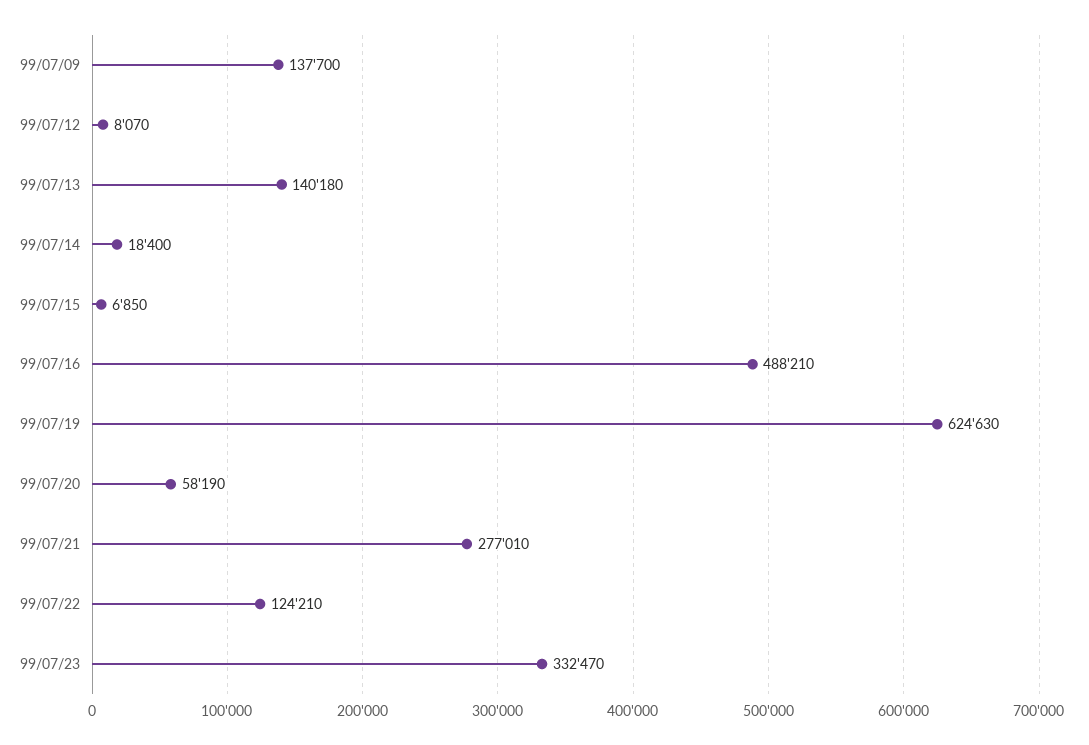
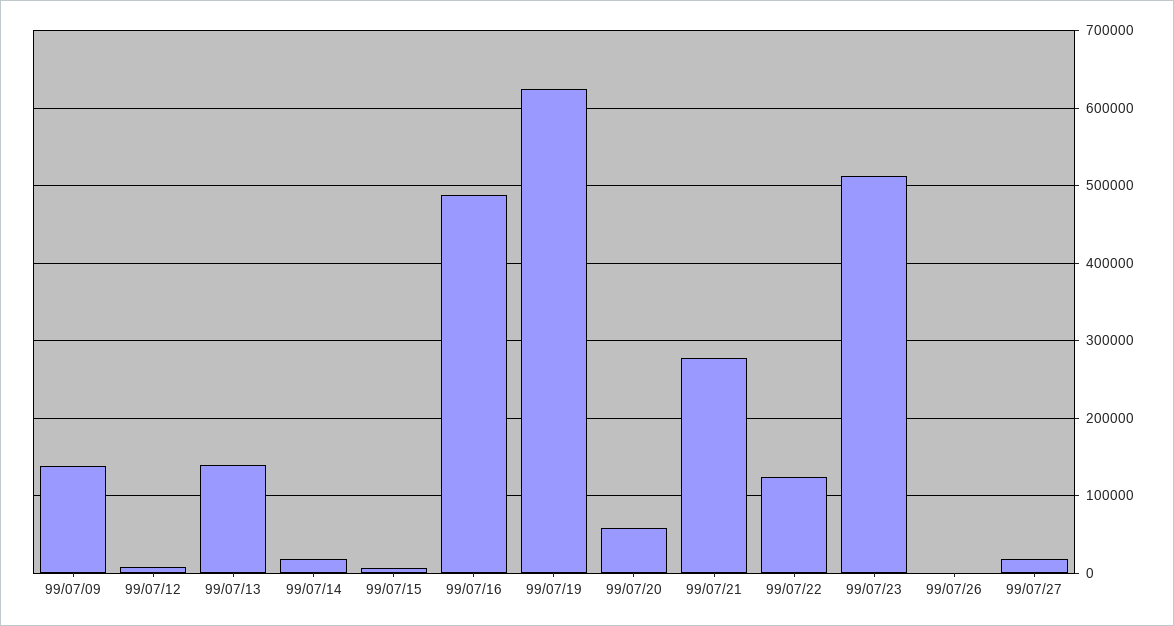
99/07/23: 332470 -> 510000
99/07/26: none -> 0
99/07/27: none -> 20000

